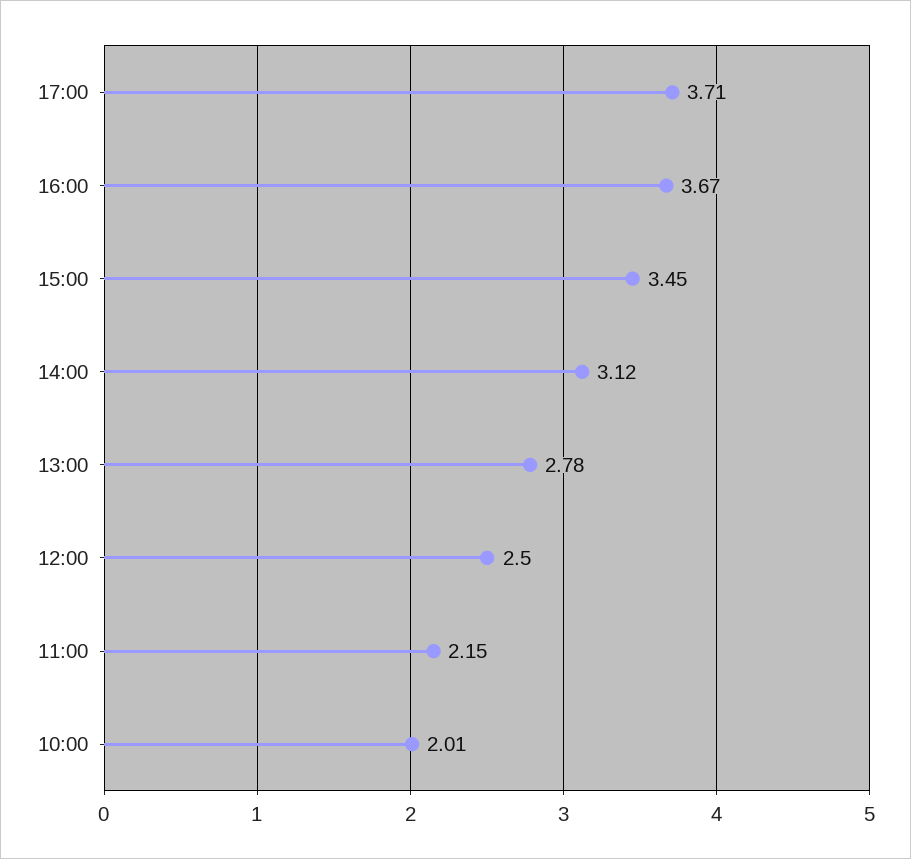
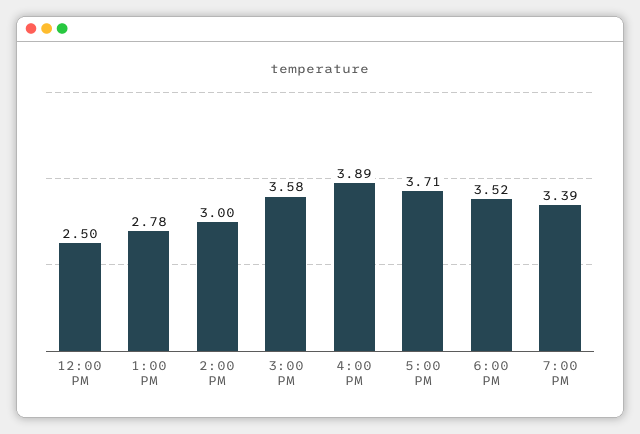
16:00: 3.67 -> 3.89
15:00: 3.45 -> 3.58
14:00: 3.12 -> 3
11:00: 2.15 -> none
10:00: 2.01 -> none
6:00 PM: none -> 3.52
7:00 PM: none -> 3.39

